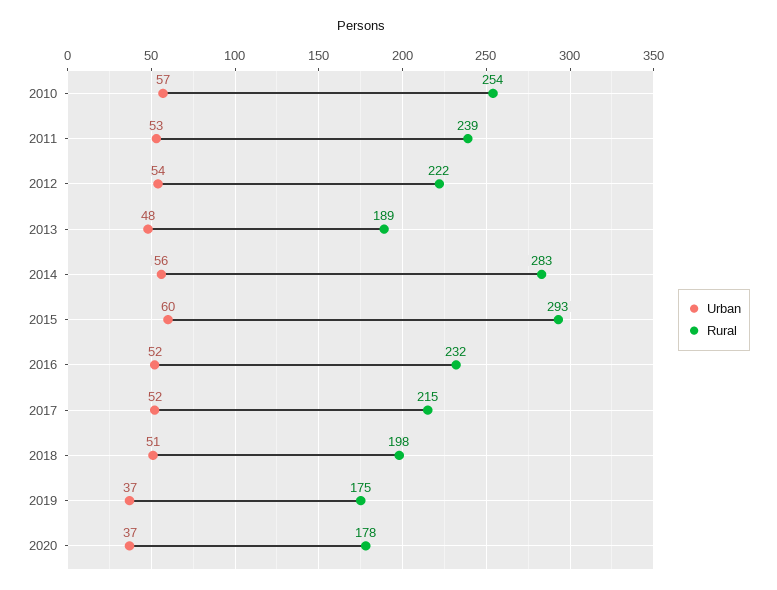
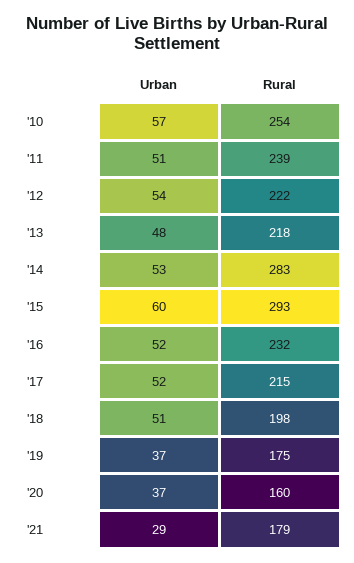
Urban, 2011: 53 -> 51
Rural, 2013: 189 -> 218
Urban, 2014: 56 -> 53
Rural, 2020: 178 -> 160
Urban, '21: none -> 29
Rural, '21: none -> 179

